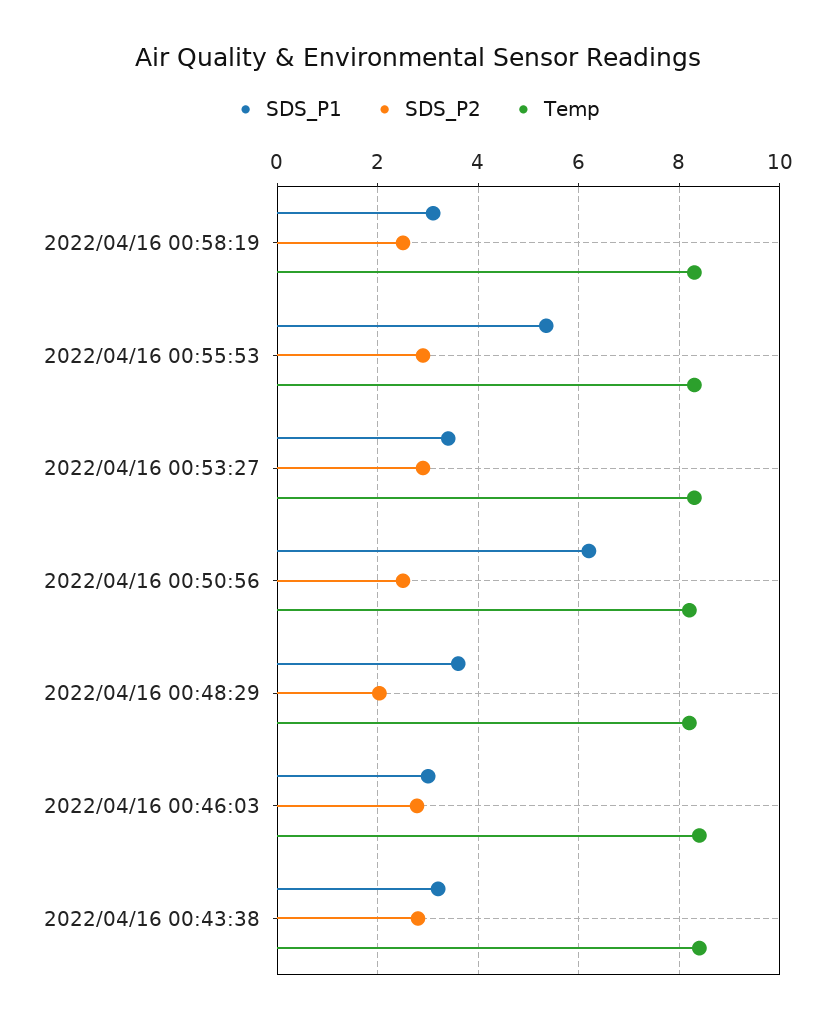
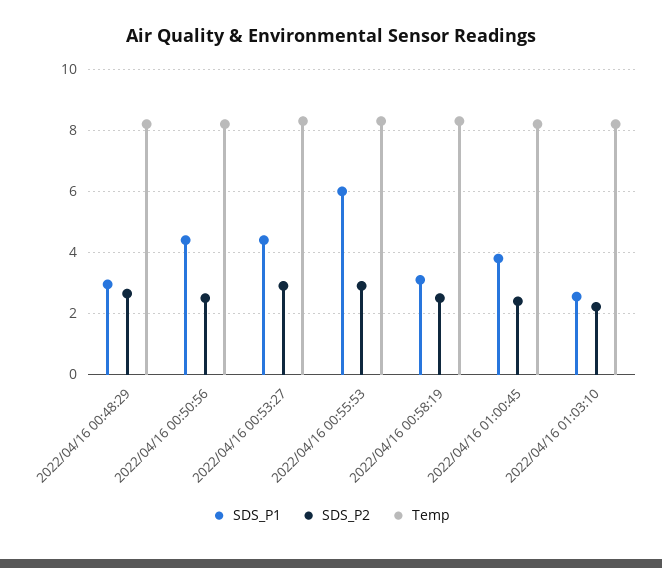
SDS_P1, 2022/04/16 00:55:53: 5.4 -> 6
SDS_P1, 2022/04/16 00:53:27: 3.4 -> 4.4
SDS_P1, 2022/04/16 00:50:56: 6.2 -> 4.4
SDS_P1, 2022/04/16 00:48:29: 3.6 -> 3
SDS_P2, 2022/04/16 00:48:29: 2 -> 2.6
SDS_P1, 2022/04/16 00:46:03: 3 -> none
SDS_P2, 2022/04/16 00:46:03: 2.8 -> none
Temp, 2022/04/16 00:46:03: 8.4 -> none
SDS_P1, 2022/04/16 00:43:38: 3.2 -> none
SDS_P2, 2022/04/16 00:43:38: 2.8 -> none
Temp, 2022/04/16 00:43:38: 8.4 -> none
SDS_P1, 2022/04/16 01:00:45: none -> 3.8
SDS_P2, 2022/04/16 01:00:45: none -> 2.4
Temp, 2022/04/16 01:00:45: none -> 8.2
SDS_P1, 2022/04/16 01:03:10: none -> 2.6
SDS_P2, 2022/04/16 01:03:10: none -> 2.2
Temp, 2022/04/16 01:03:10: none -> 8.2

